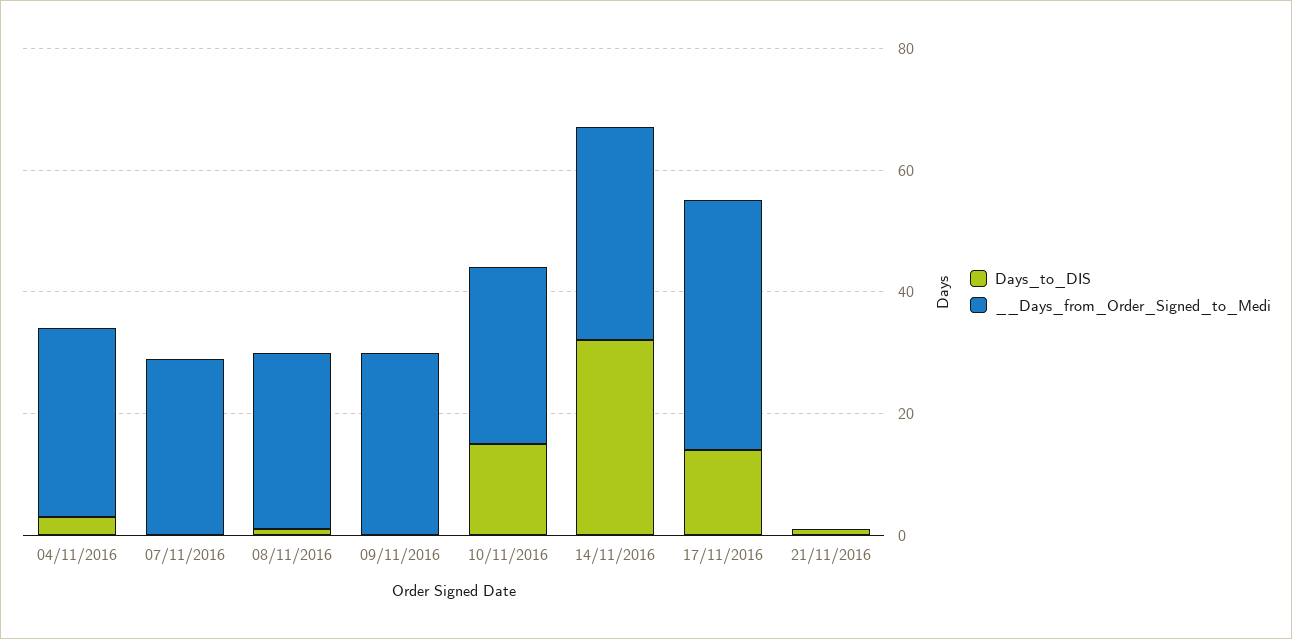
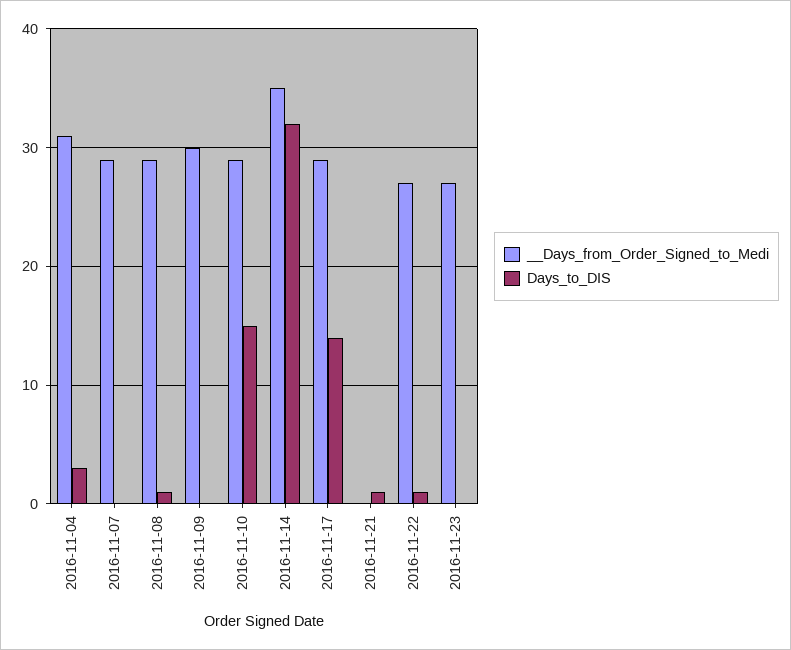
__Days_from_Order_Signed_to_Medi, 17/11/2016: 40 -> 29
__Days_from_Order_Signed_to_Medi, 2016-11-22: none -> 27
Days_to_DIS, 2016-11-22: none -> 1
__Days_from_Order_Signed_to_Medi, 2016-11-23: none -> 27
Days_to_DIS, 2016-11-23: none -> 0

